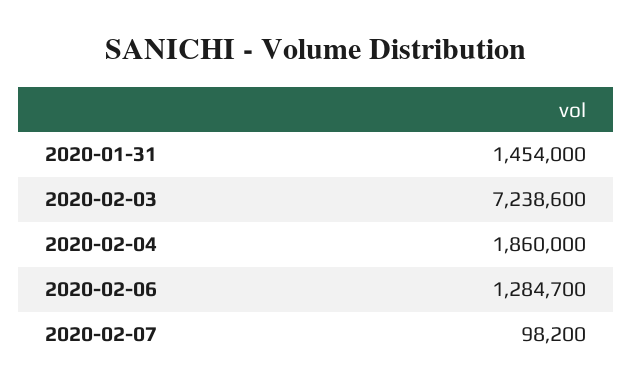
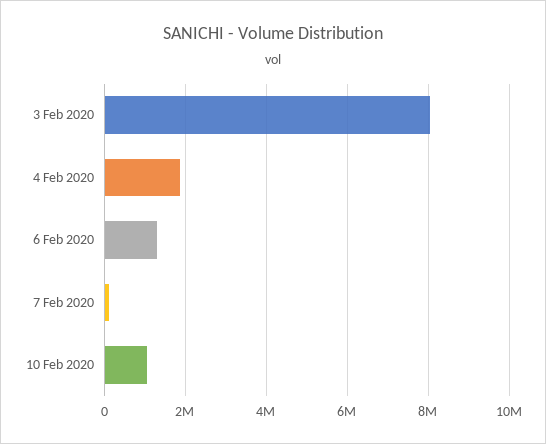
2020-01-31: 1454000 -> none
2020-02-03: 7238600 -> 8000000
10 Feb 2020: none -> 1000000

